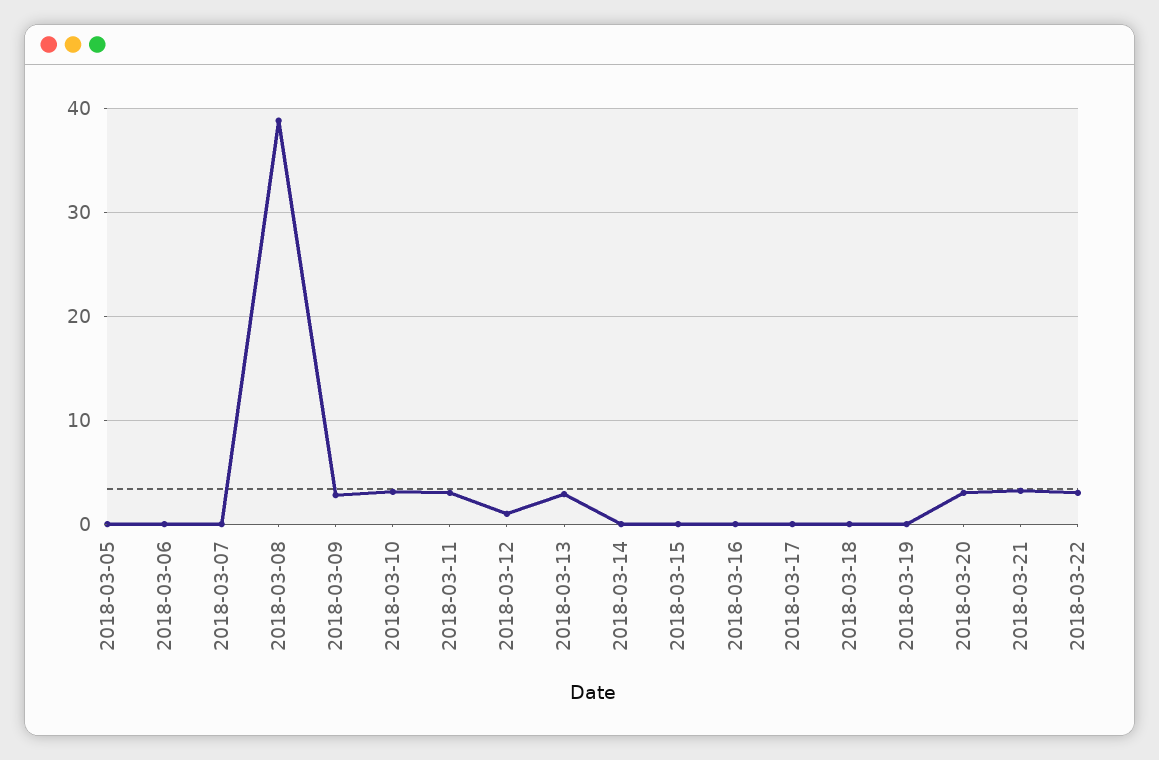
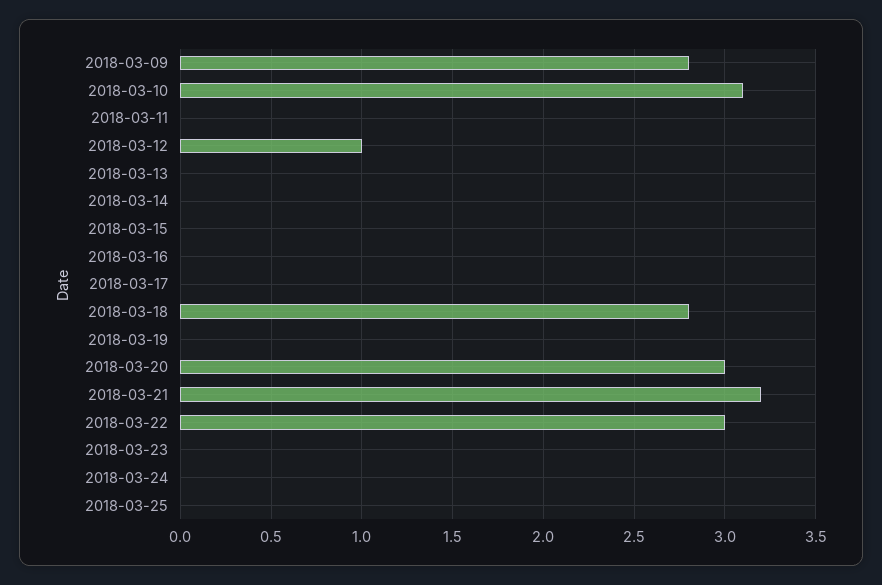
2018-03-05: 0 -> none
2018-03-06: 0 -> none
2018-03-07: 0 -> none
2018-03-08: 39 -> none
2018-03-11: 3 -> 0
2018-03-13: 3 -> 0
2018-03-18: 0 -> 2.8
2018-03-23: none -> 0
2018-03-24: none -> 0
2018-03-25: none -> 0

